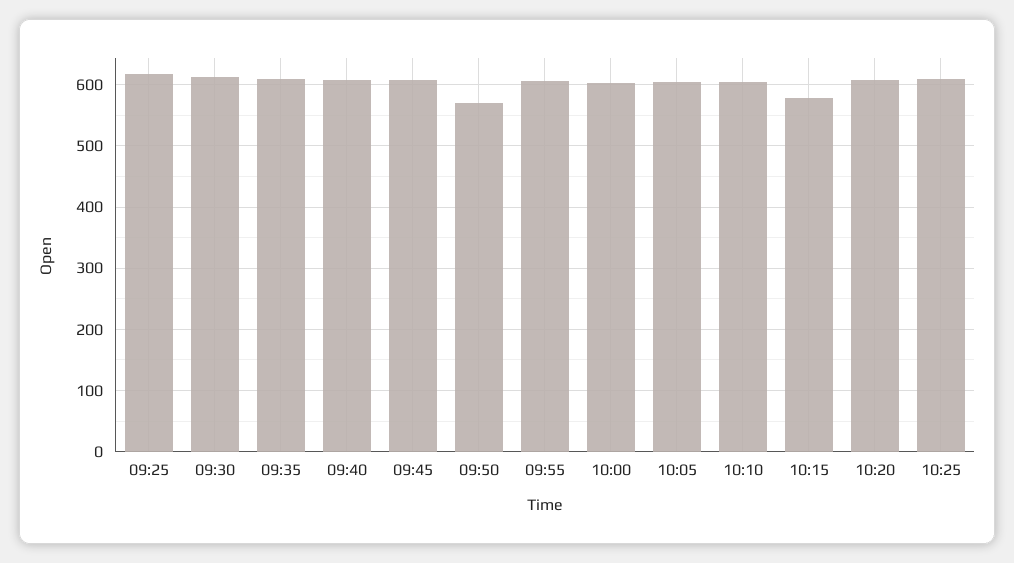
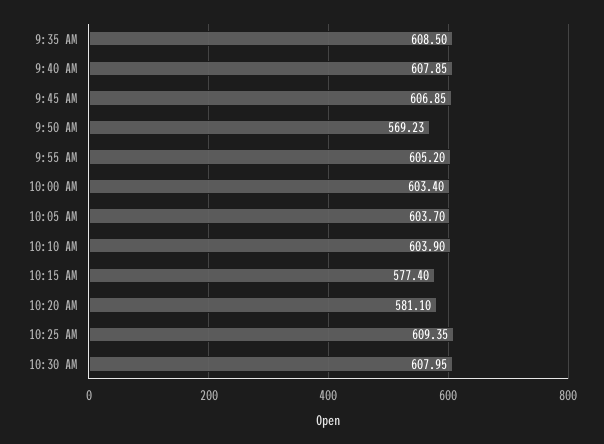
09:25: 620 -> none
09:30: 610 -> none
10:20: 610 -> 581.1
10:30 AM: none -> 607.95

